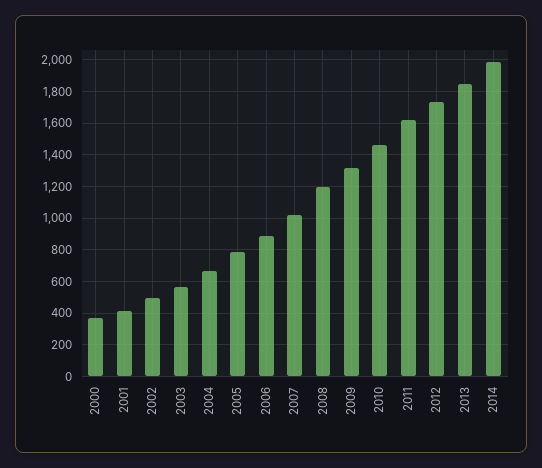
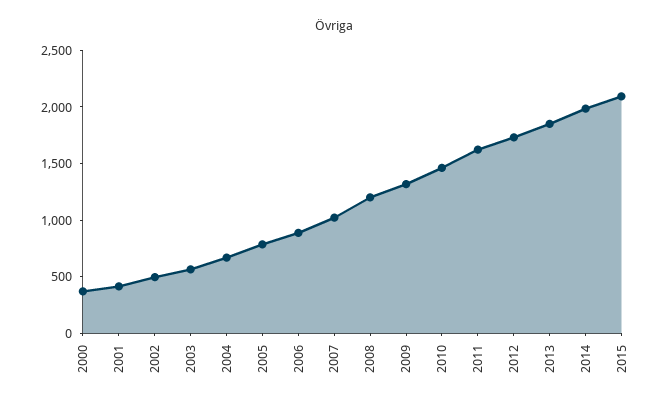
2015: none -> 2100

